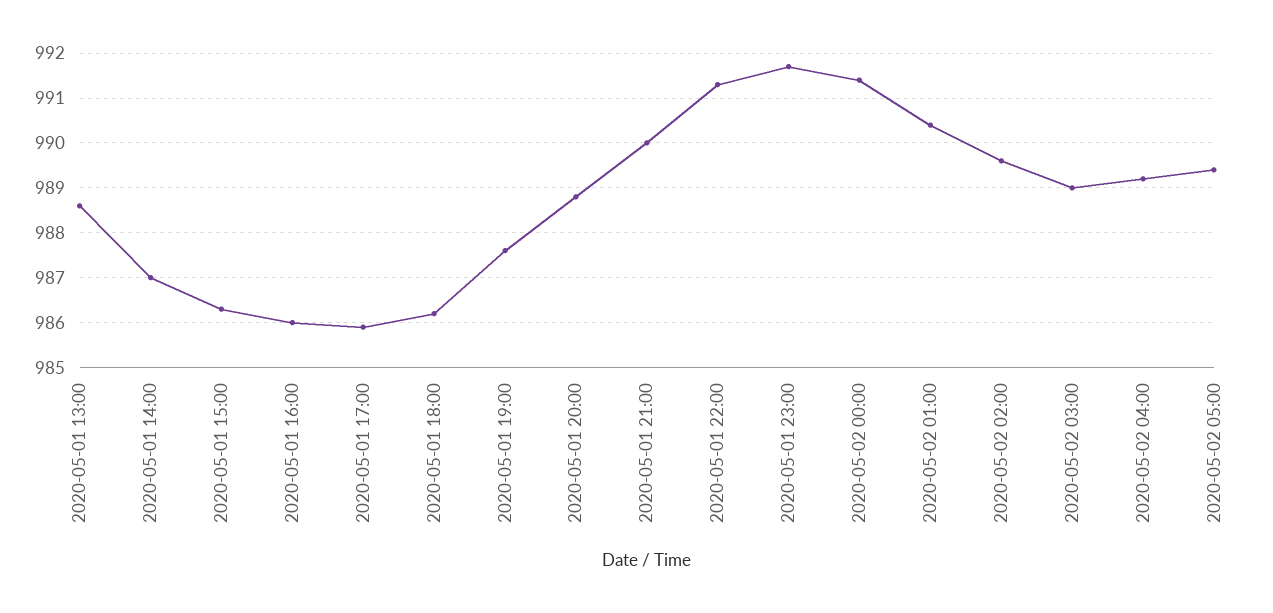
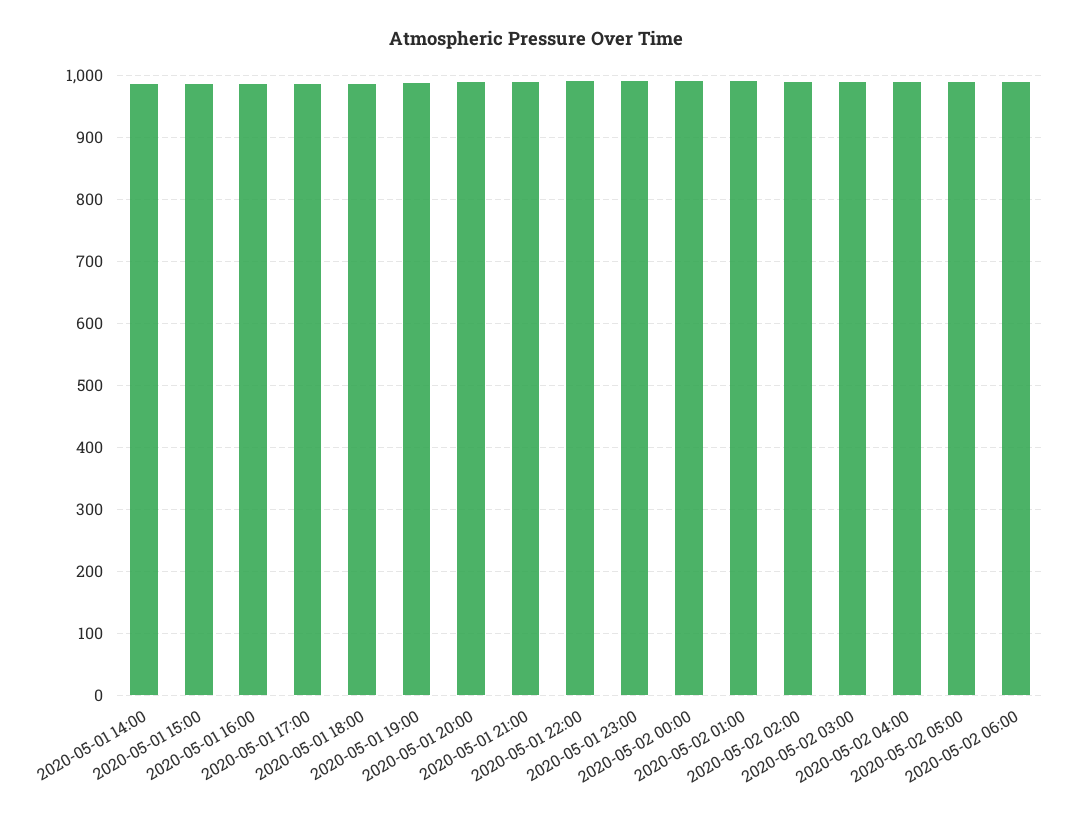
2020-05-01 13:00: 988.5 -> none
2020-05-02 06:00: none -> 990

